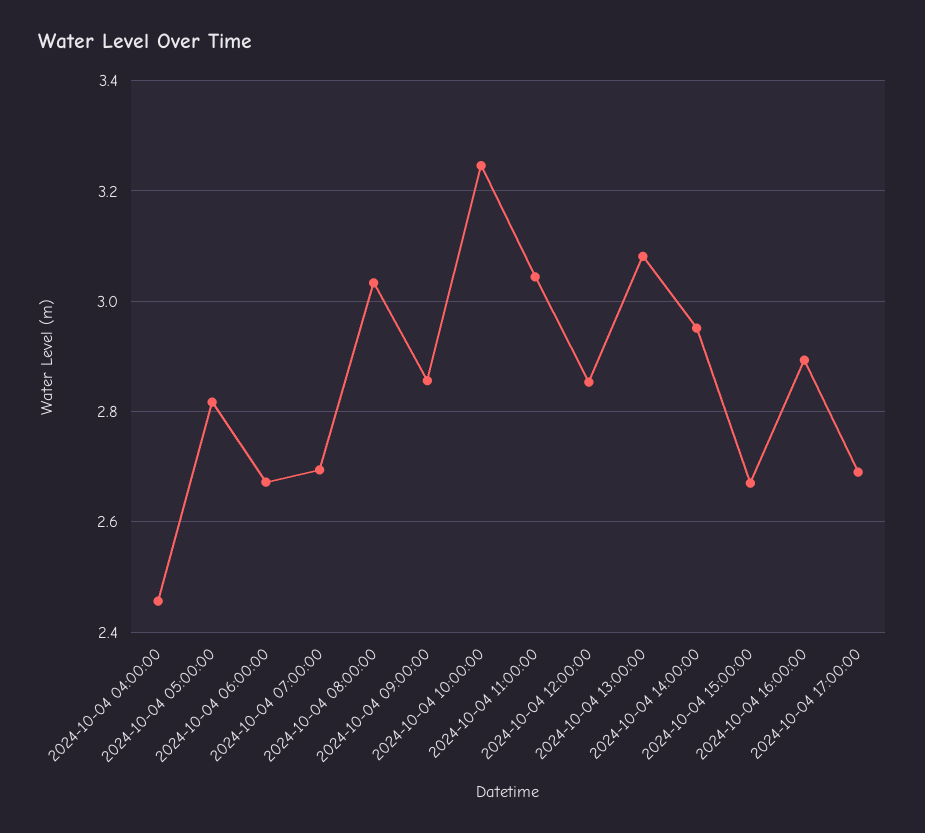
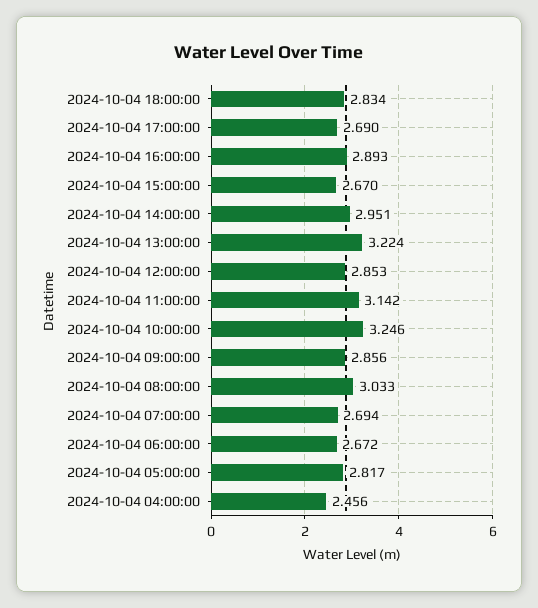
2024-10-04 11:00:00: 3.04 -> 3.142
2024-10-04 13:00:00: 3.08 -> 3.224
2024-10-04 18:00:00: none -> 2.834

